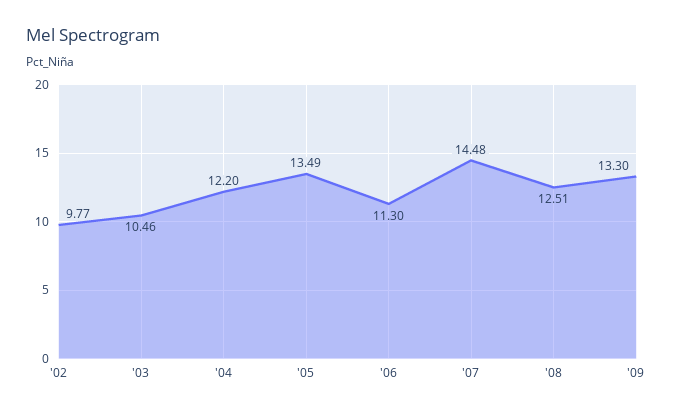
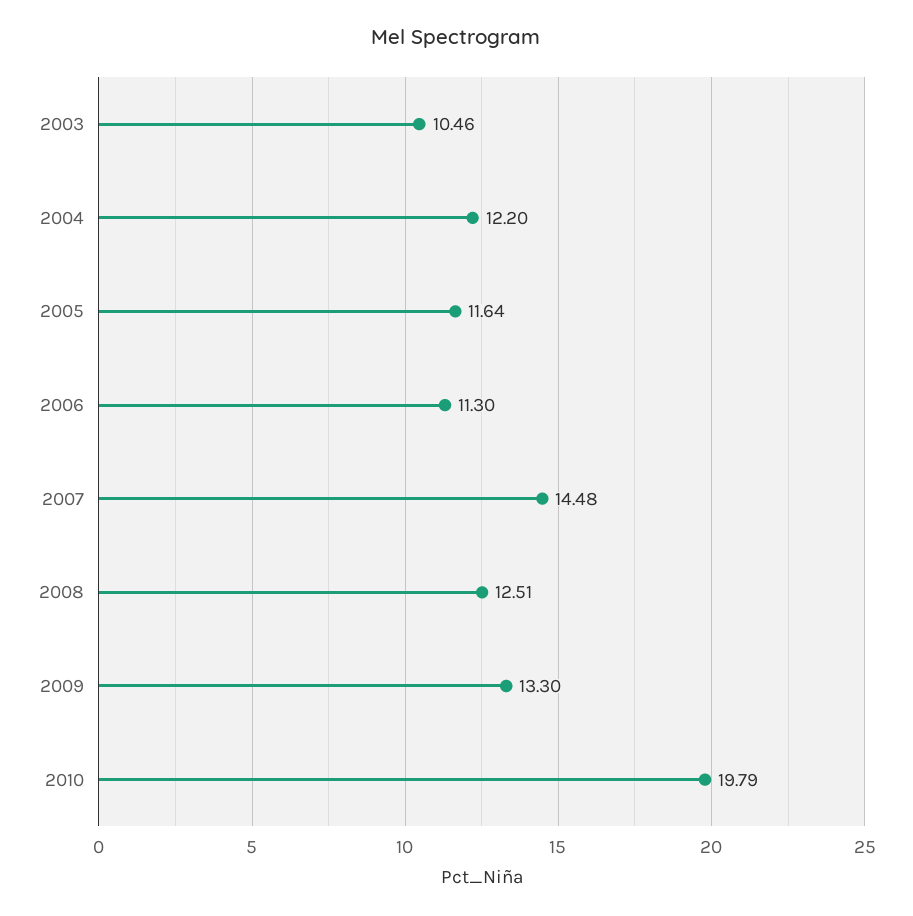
'02: 9.77 -> none
'05: 13.49 -> 11.64
2010: none -> 19.79

